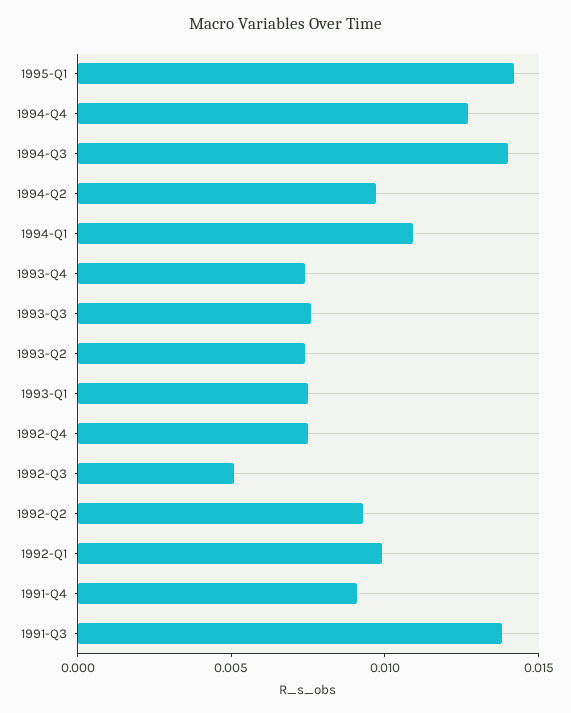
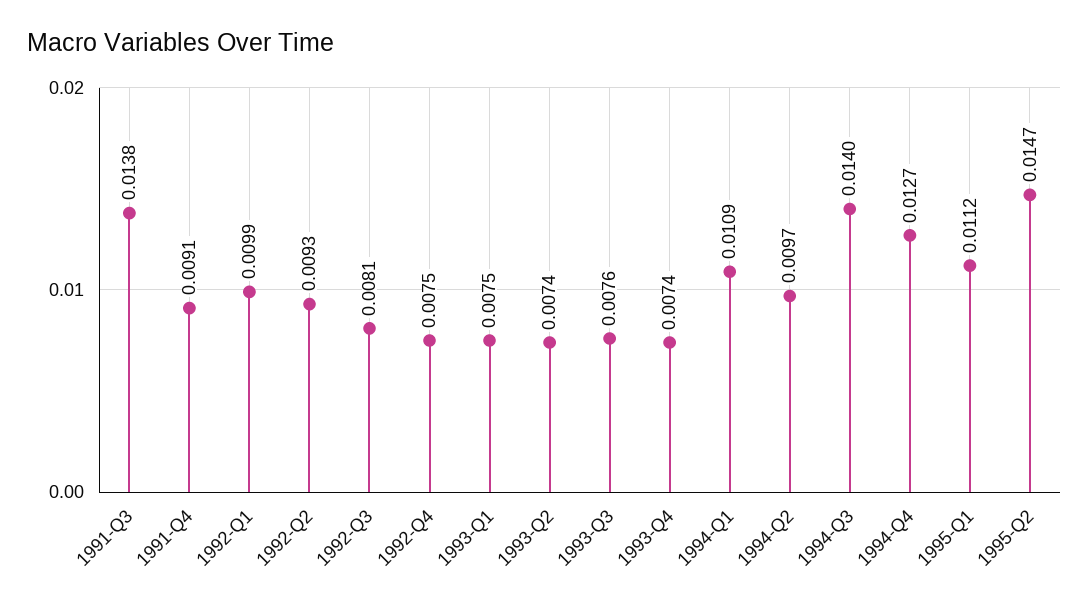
1995-Q1: 0.014 -> 0.0112
1992-Q3: 0.005 -> 0.0081
1995-Q2: none -> 0.0147

